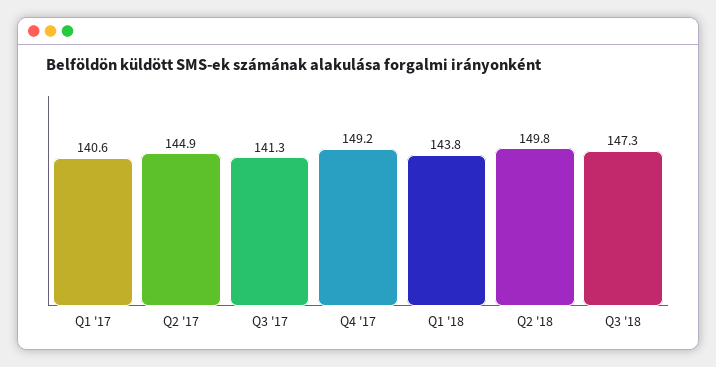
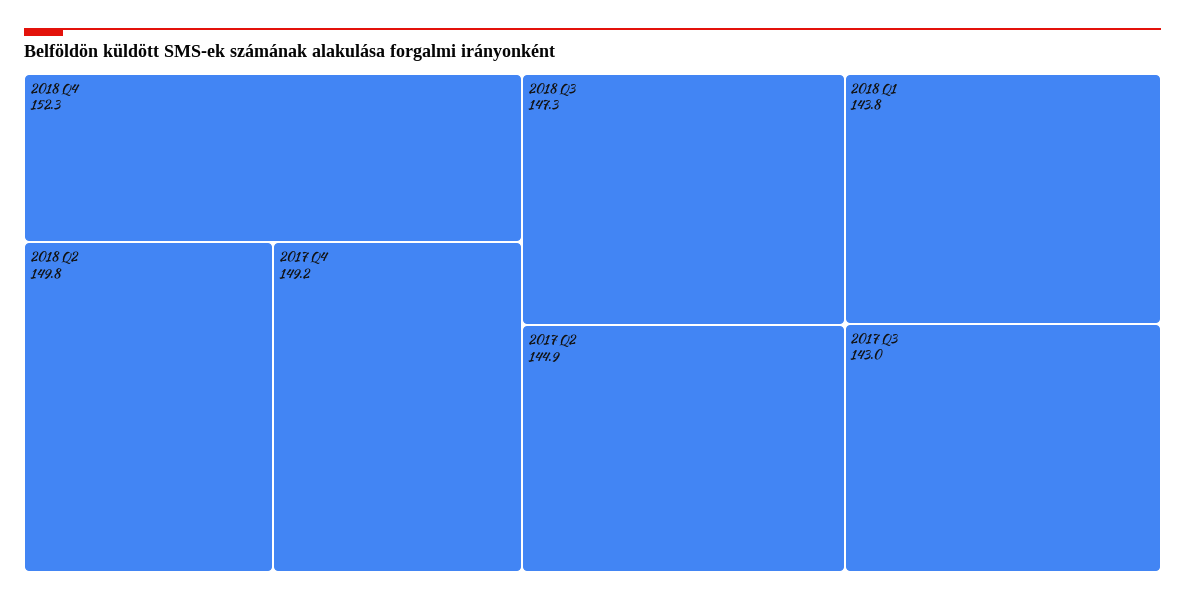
Q1 '17: 140.6 -> none
Q3 '17: 141.3 -> 143
2018 Q4: none -> 152.3

